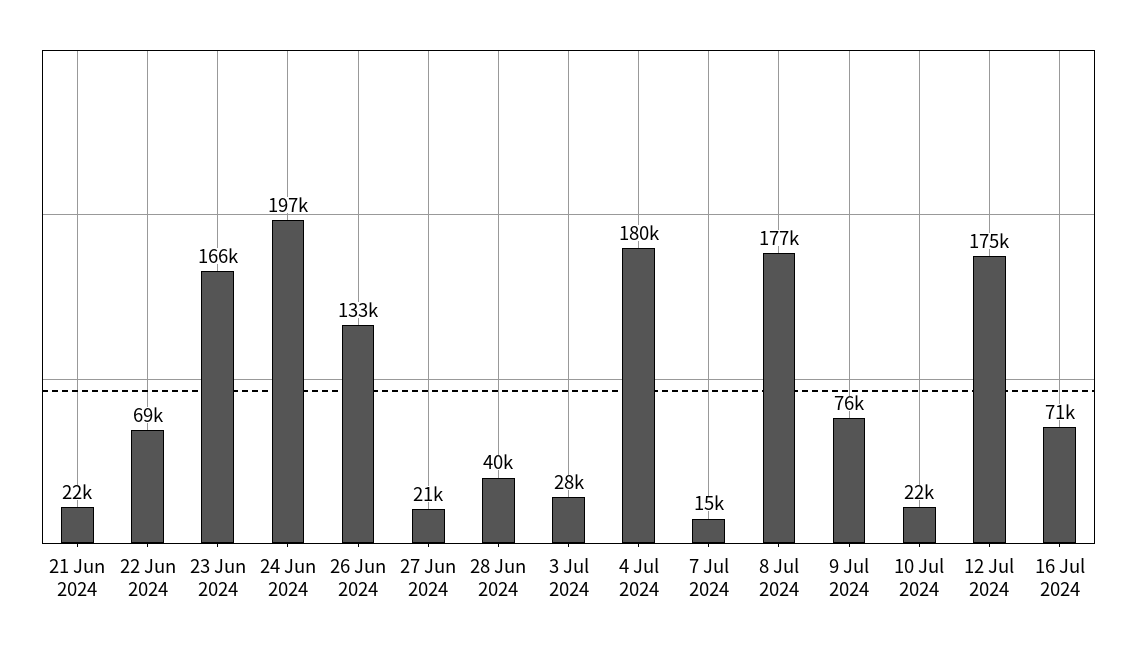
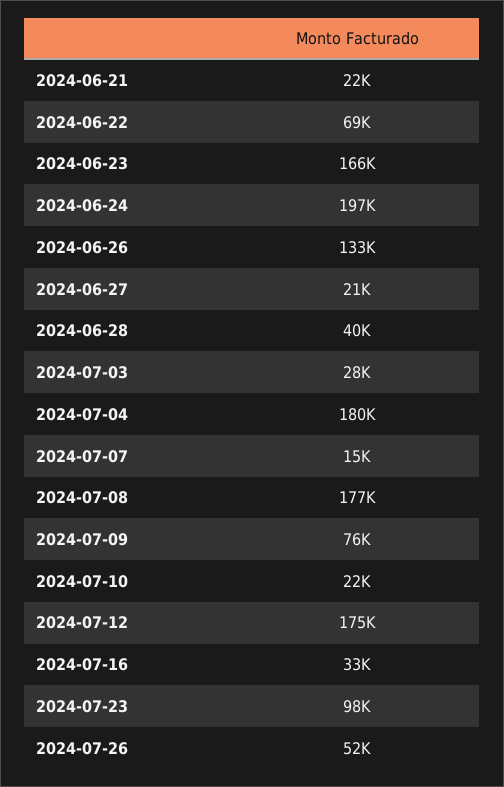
16 Jul 2024: 71000 -> 33000
2024-07-23: none -> 98000
2024-07-26: none -> 52000

